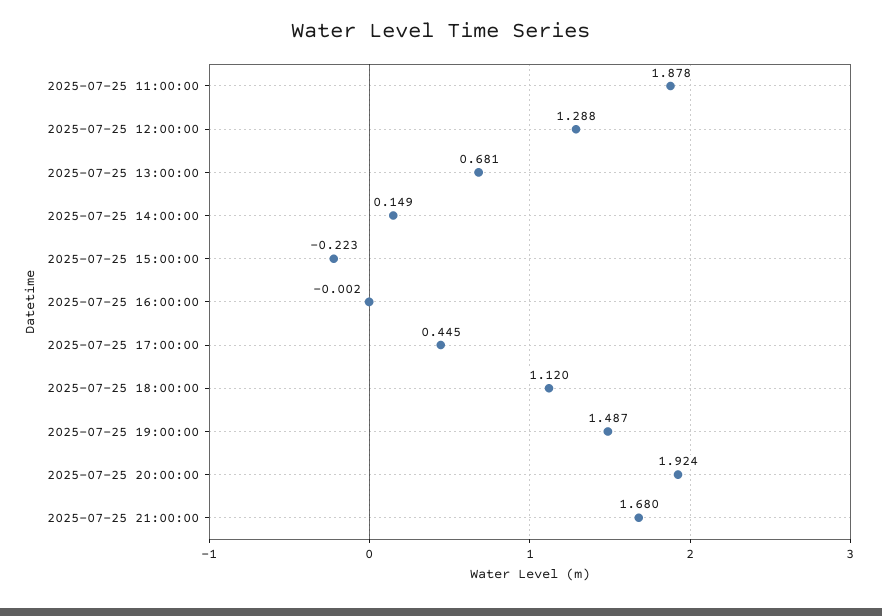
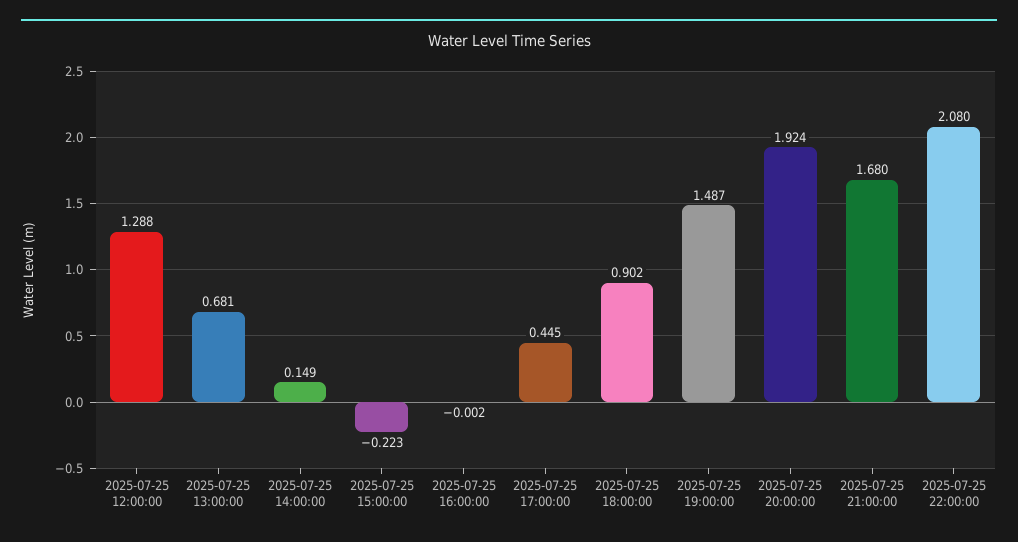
2025-07-25 11:00:00: 1.878 -> none
2025-07-25 18:00:00: 1.12 -> 0.902
2025-07-25 22:00:00: none -> 2.08

